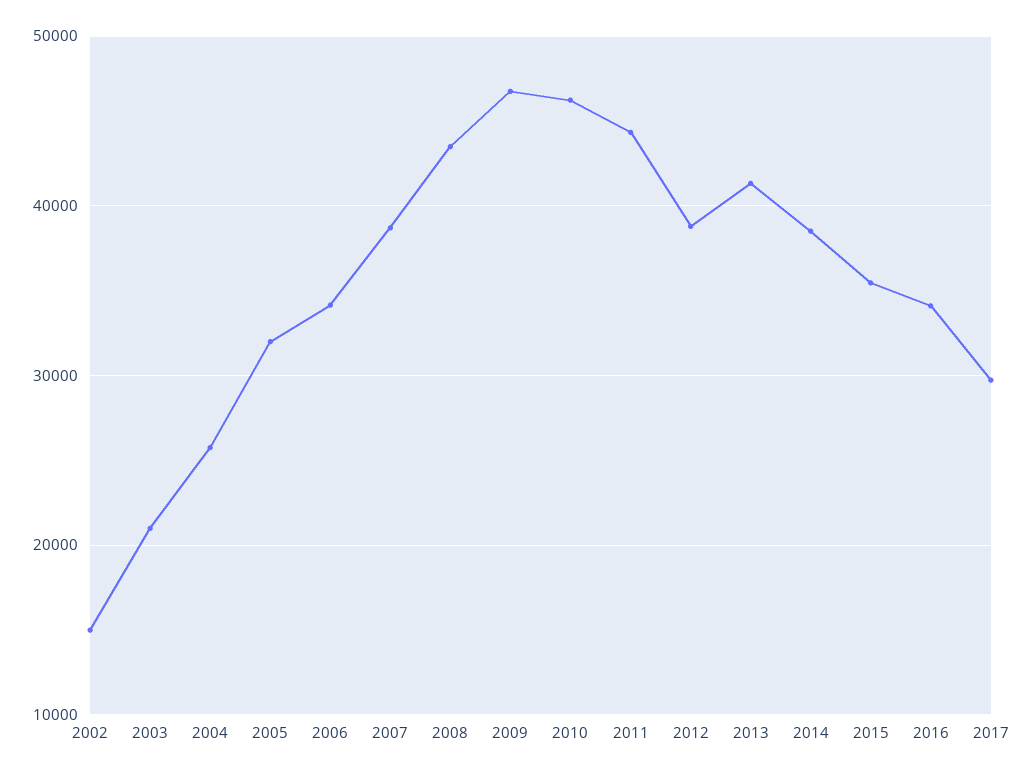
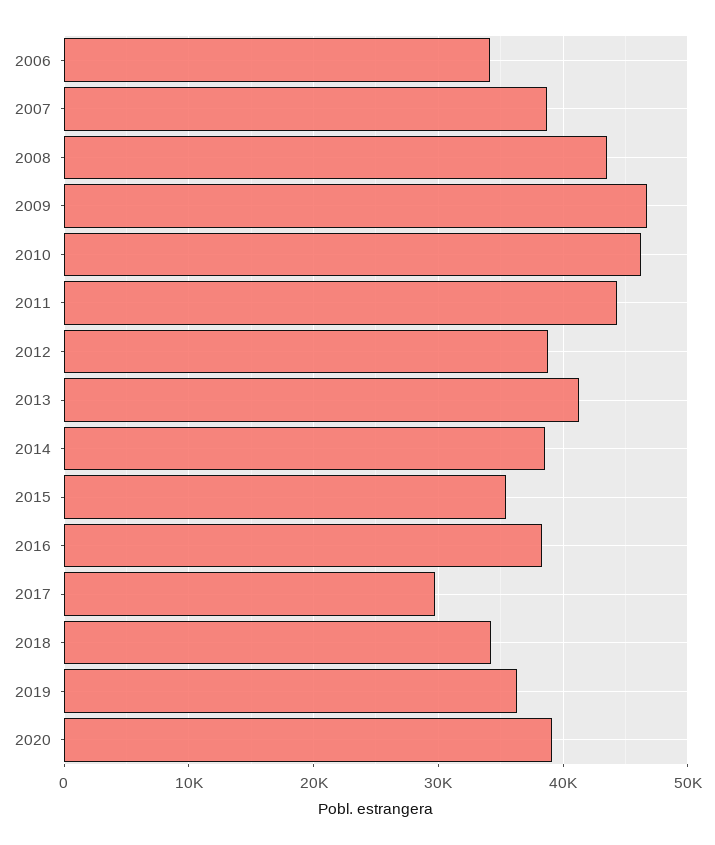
2002: 15000 -> none
2003: 21000 -> none
2004: 26000 -> none
2005: 32000 -> none
2016: 34000 -> 38000
2018: none -> 34000
2019: none -> 36000
2020: none -> 39000

